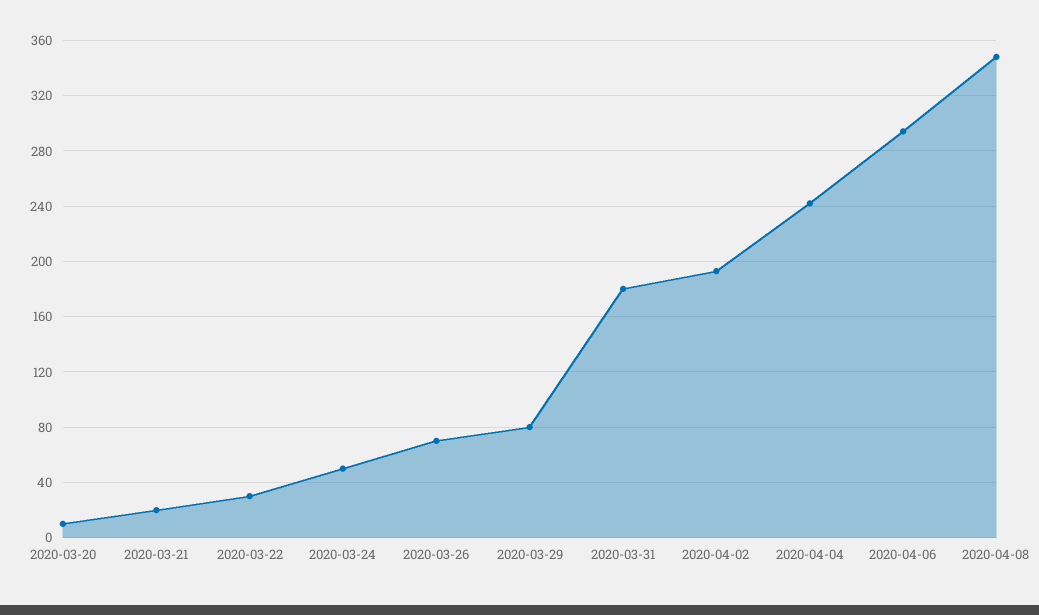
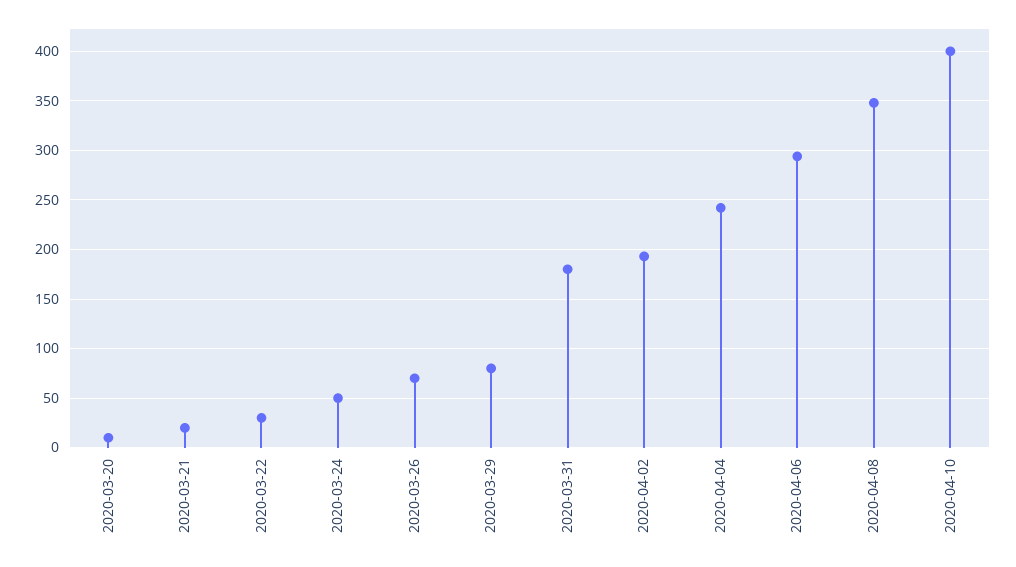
2020-04-10: none -> 400

